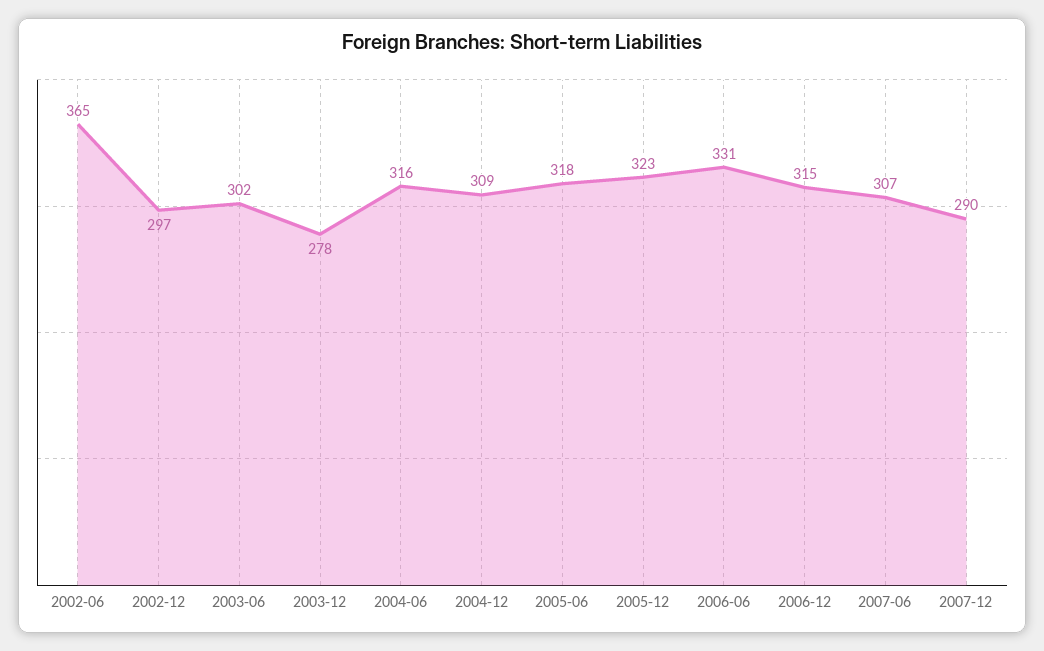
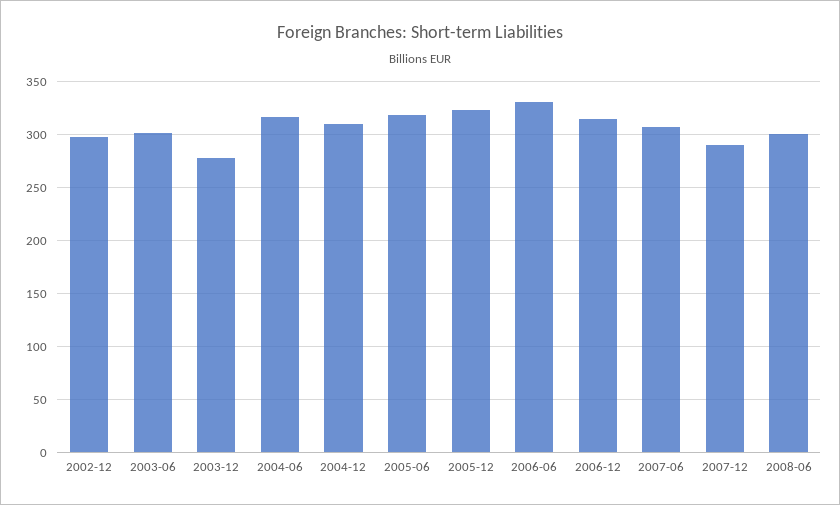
2002-06: 365 -> none
2008-06: none -> 300

